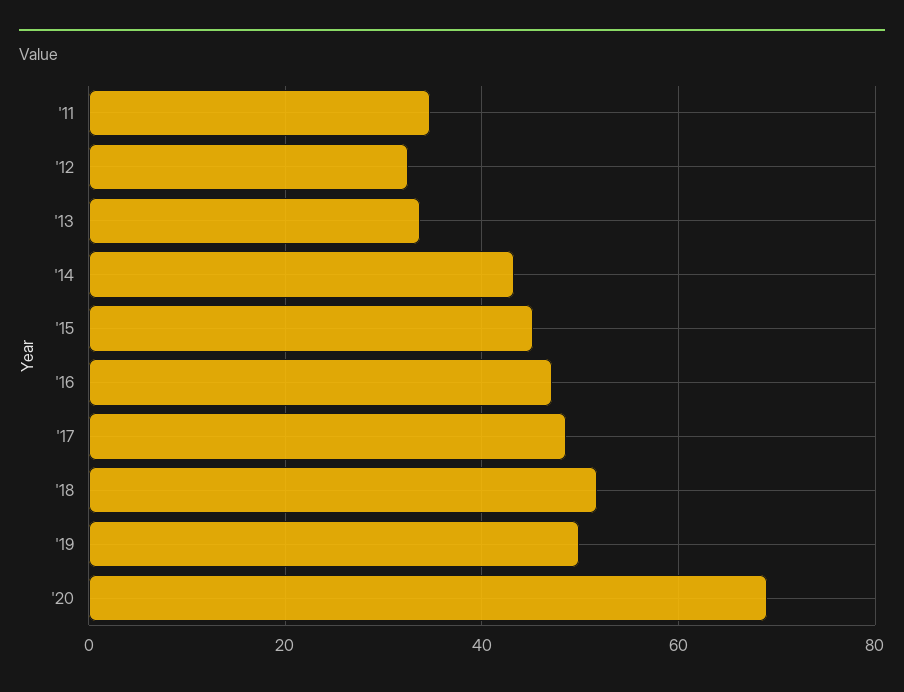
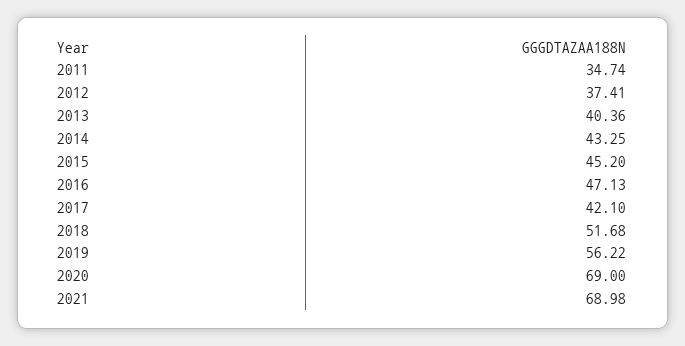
'12: 32 -> 37.41
'13: 34 -> 40.36
'17: 48 -> 42.1
'19: 50 -> 56.22
2021: none -> 68.98

